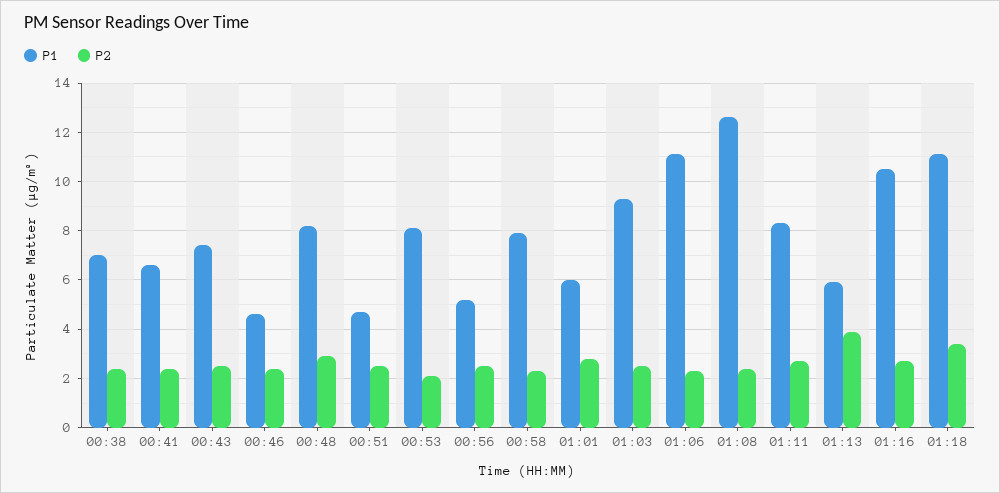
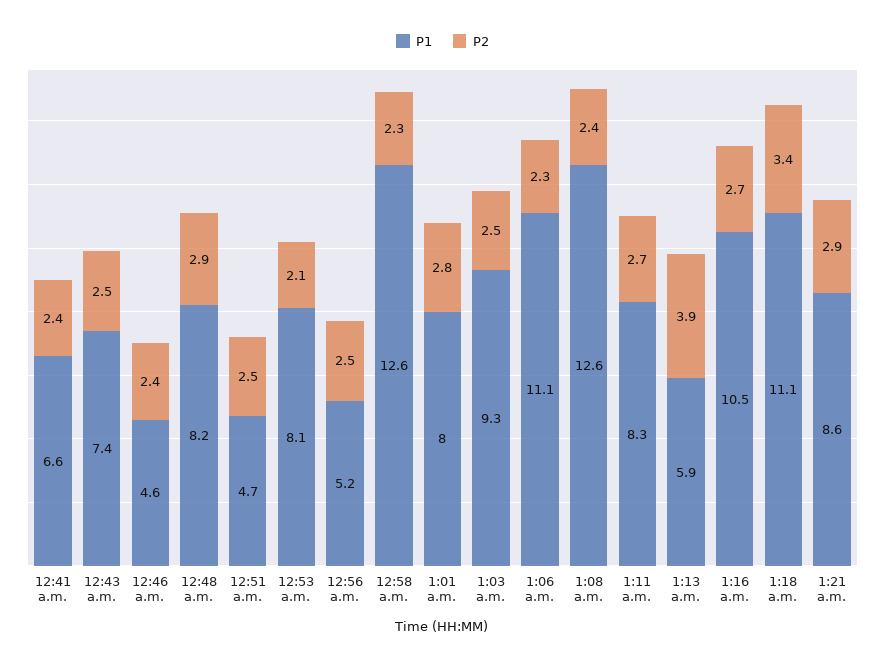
P1, 00:38: 7 -> none
P2, 00:38: 2.5 -> none
P1, 00:58: 8 -> 12.6
P1, 01:01: 6 -> 8
P1, 1:21 a.m.: none -> 8.6
P2, 1:21 a.m.: none -> 2.9

